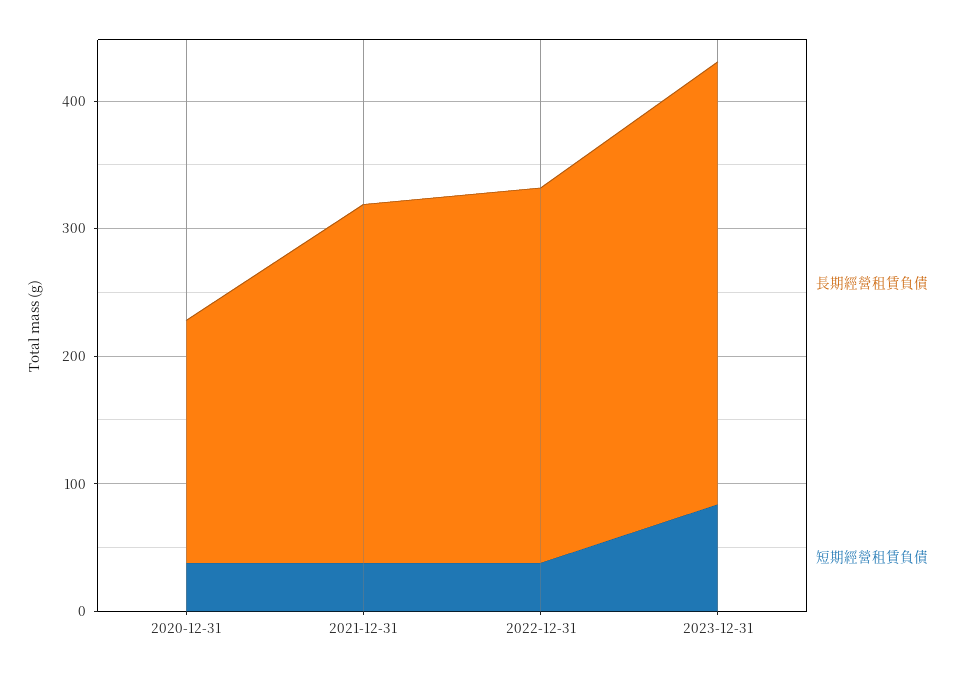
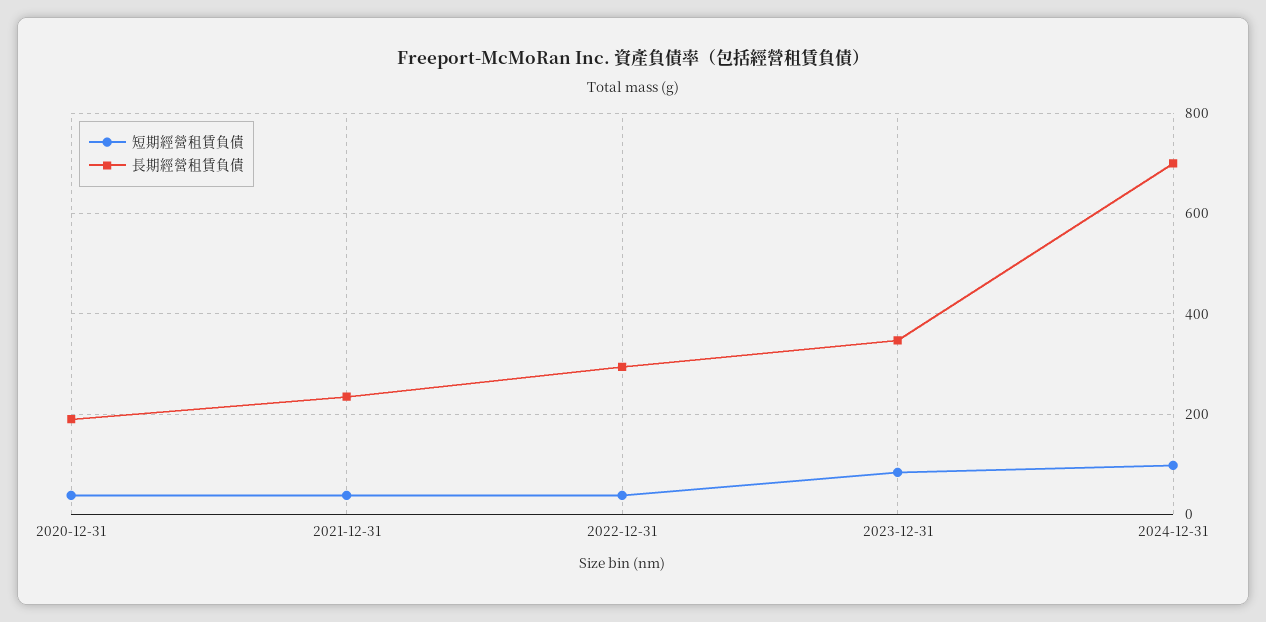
長期經營租賃負債, 2021-12-31: 280 -> 240
短期經營租賃負債, 2024-12-31: none -> 100
長期經營租賃負債, 2024-12-31: none -> 700

